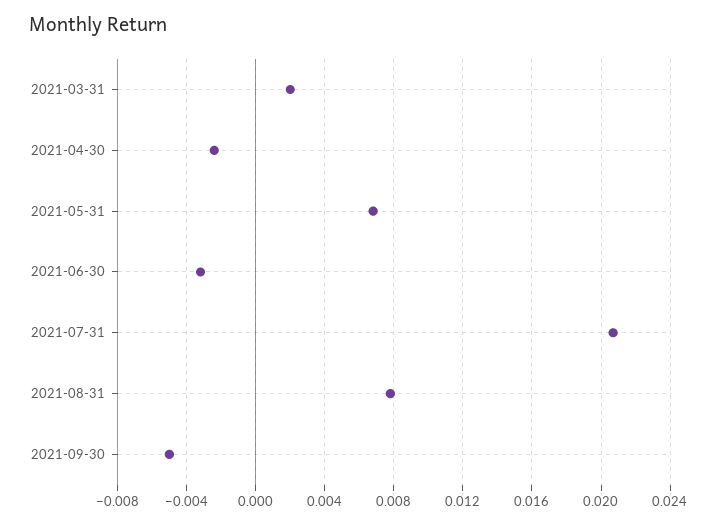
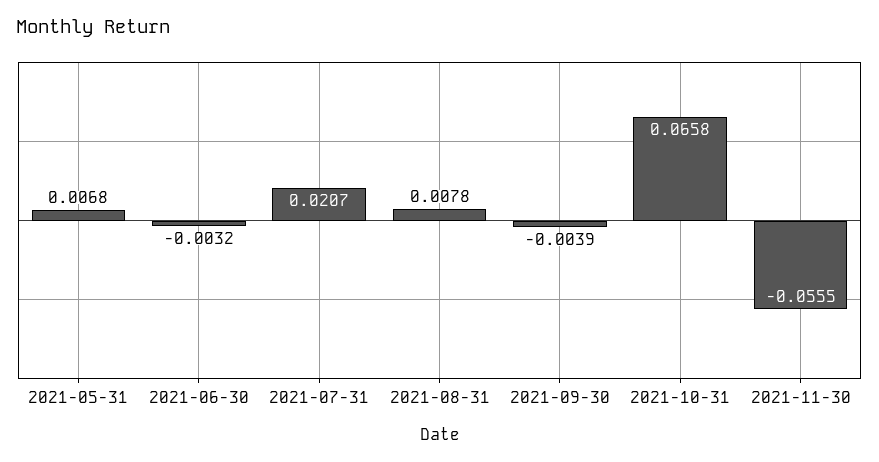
2021-03-31: 0.002 -> none
2021-04-30: -0.0025 -> none
2021-09-30: -0.005 -> -0.0039
2021-10-31: none -> 0.0658
2021-11-30: none -> -0.0555

